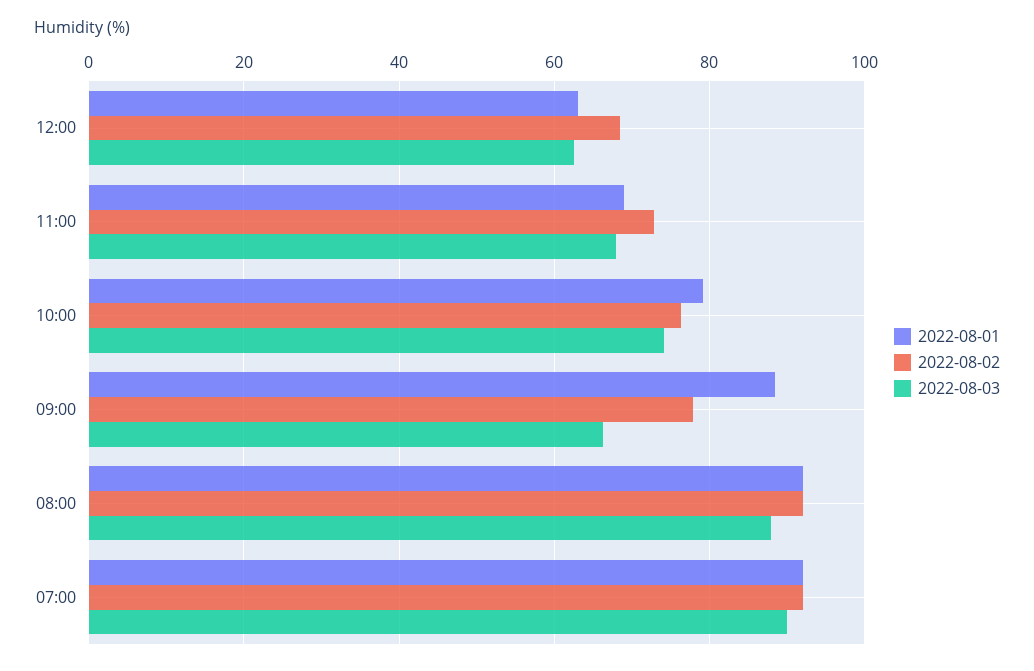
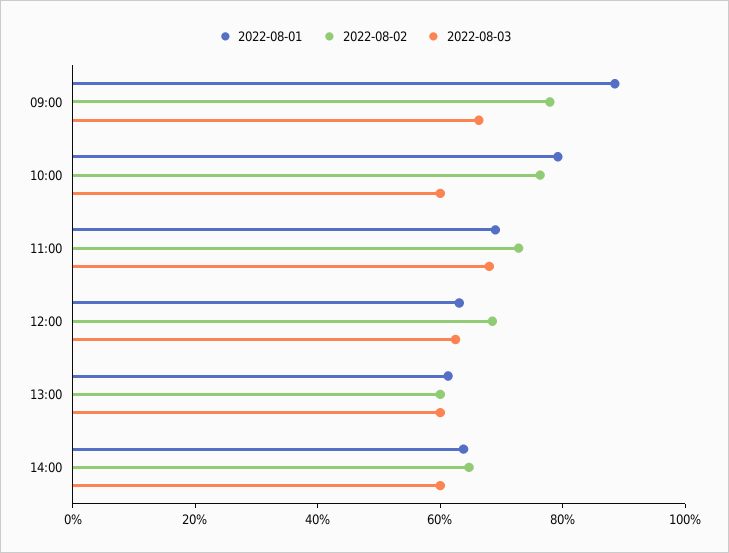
2022-08-03, 10:00: 74 -> 60
2022-08-01, 08:00: 92 -> none
2022-08-02, 08:00: 92 -> none
2022-08-03, 08:00: 88 -> none
2022-08-01, 07:00: 92 -> none
2022-08-02, 07:00: 92 -> none
2022-08-03, 07:00: 90 -> none
2022-08-01, 13:00: none -> 60
2022-08-02, 13:00: none -> 60
2022-08-03, 13:00: none -> 60
2022-08-01, 14:00: none -> 65
2022-08-02, 14:00: none -> 65
2022-08-03, 14:00: none -> 60

